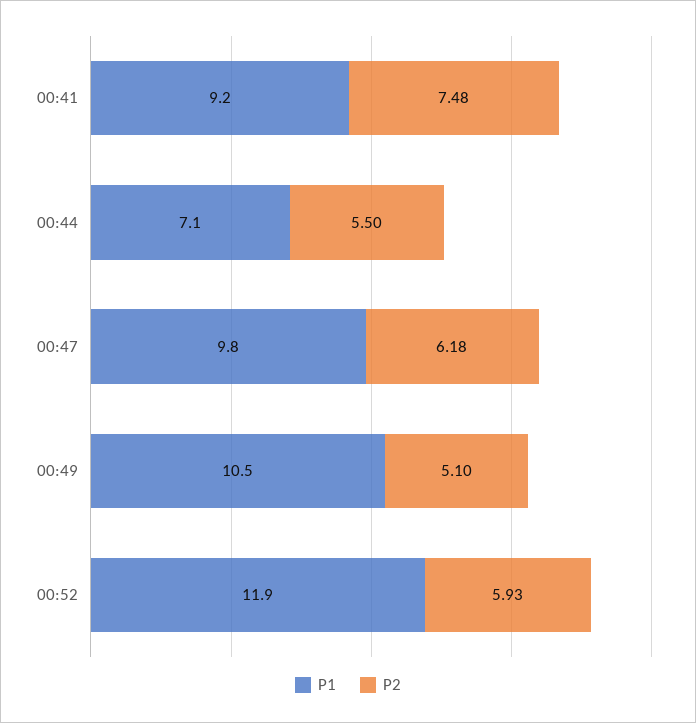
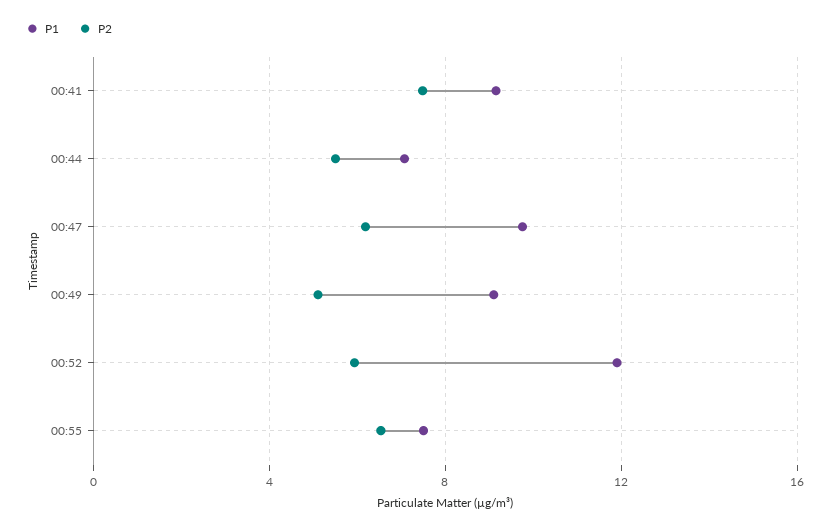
P1, 00:49: 10.5 -> 9
P1, 00:55: none -> 7.5
P2, 00:55: none -> 6.5

